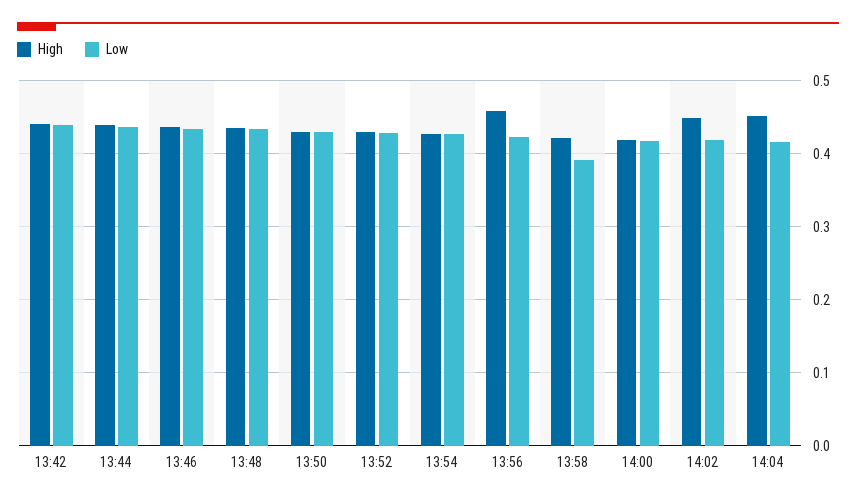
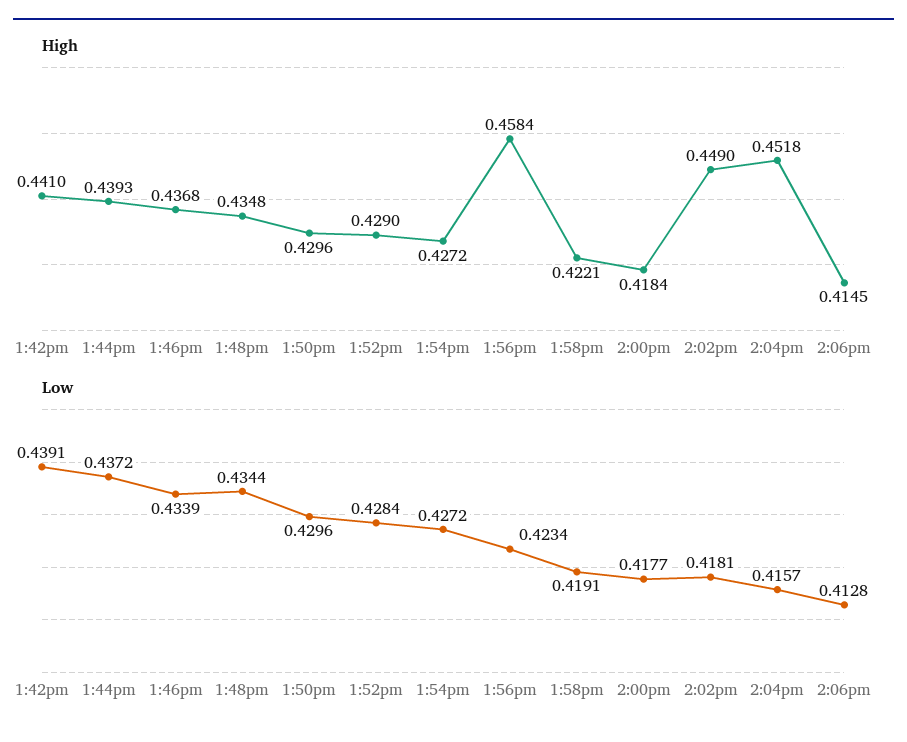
Low, 13:58: 0.39 -> 0.4191
High, 2:06pm: none -> 0.4145
Low, 2:06pm: none -> 0.4128

